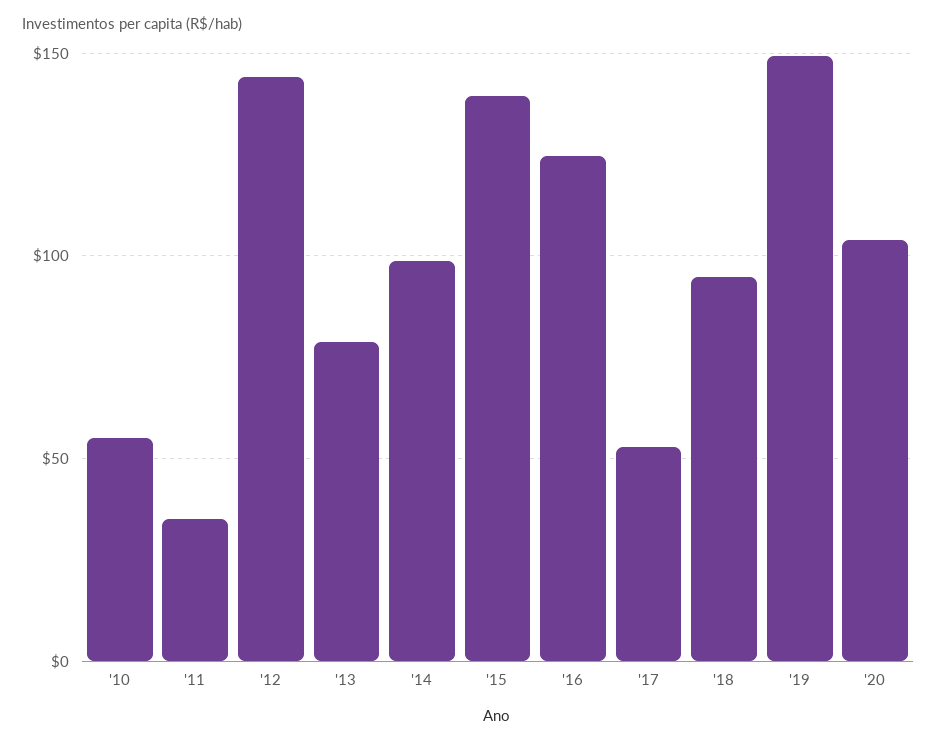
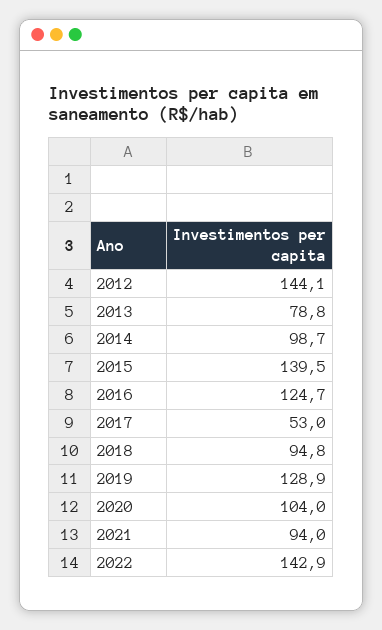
'10: 55 -> none
'11: 35 -> none
'19: 150 -> 128.9
2021: none -> 94
2022: none -> 142.9

